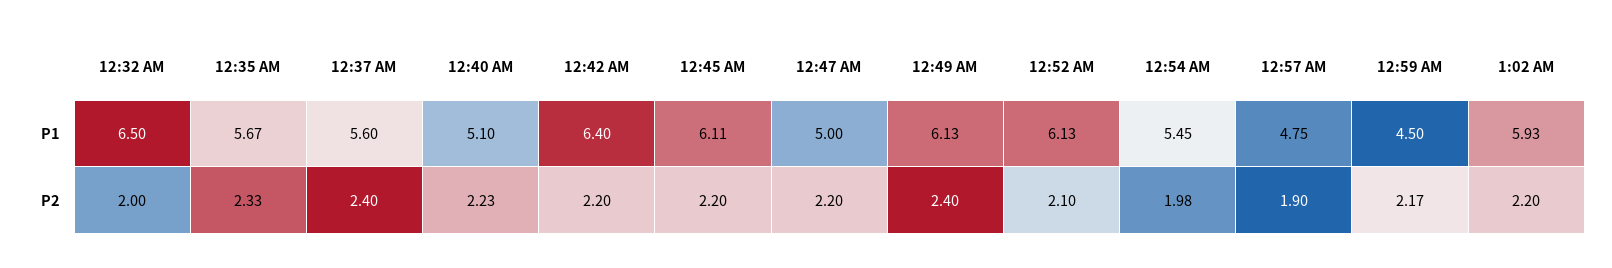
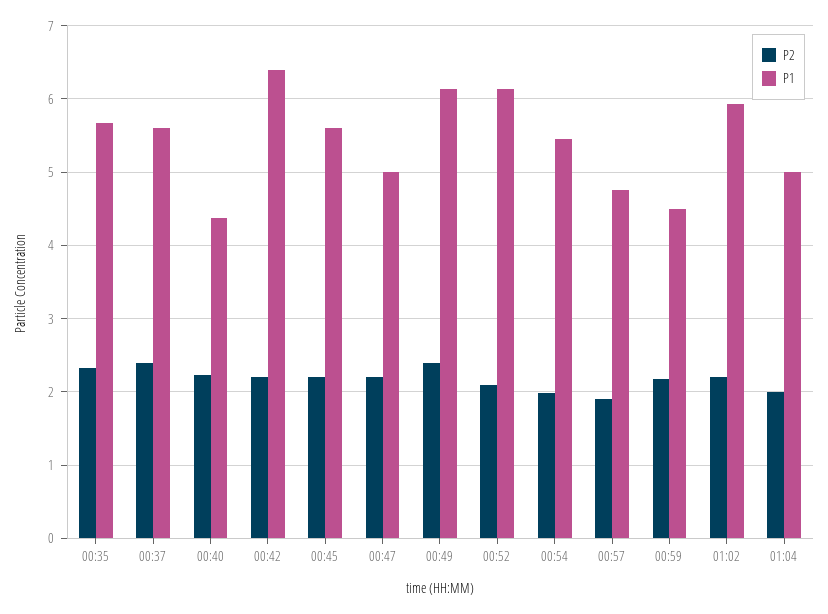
P1, 12:32 AM: 6.5 -> none
P1, 12:40 AM: 5.1 -> 4.4
P1, 12:45 AM: 6.11 -> 5.6
P2, 12:32 AM: 2 -> none
P2, 01:04: none -> 2
P1, 01:04: none -> 5

